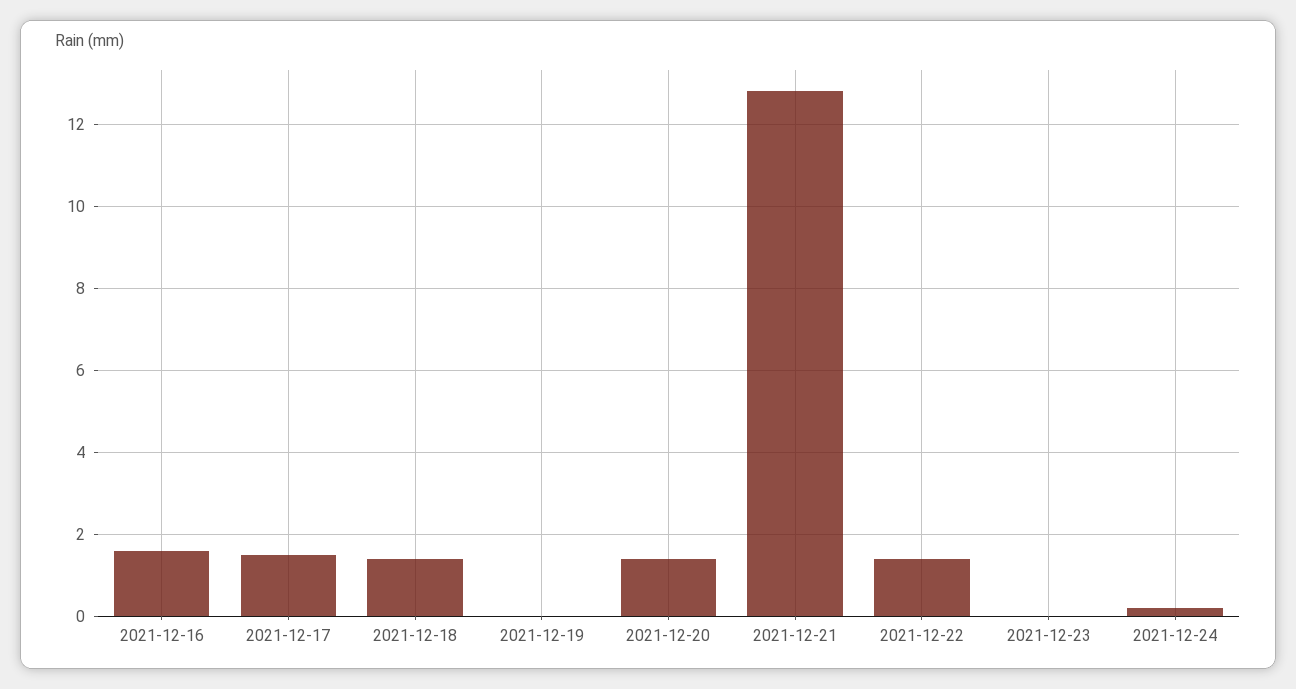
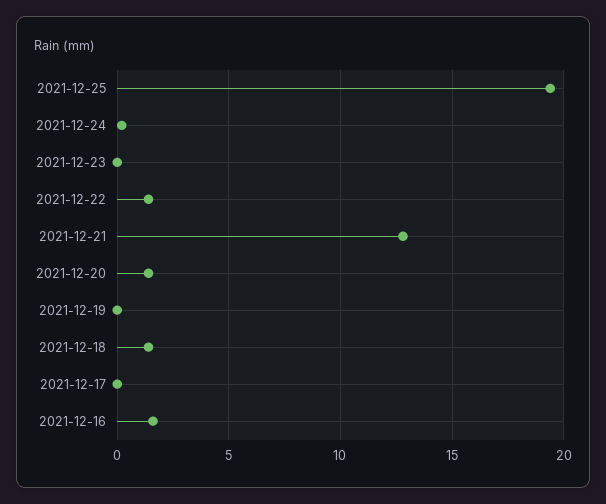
2021-12-17: 1.5 -> 0
2021-12-25: none -> 19.5

